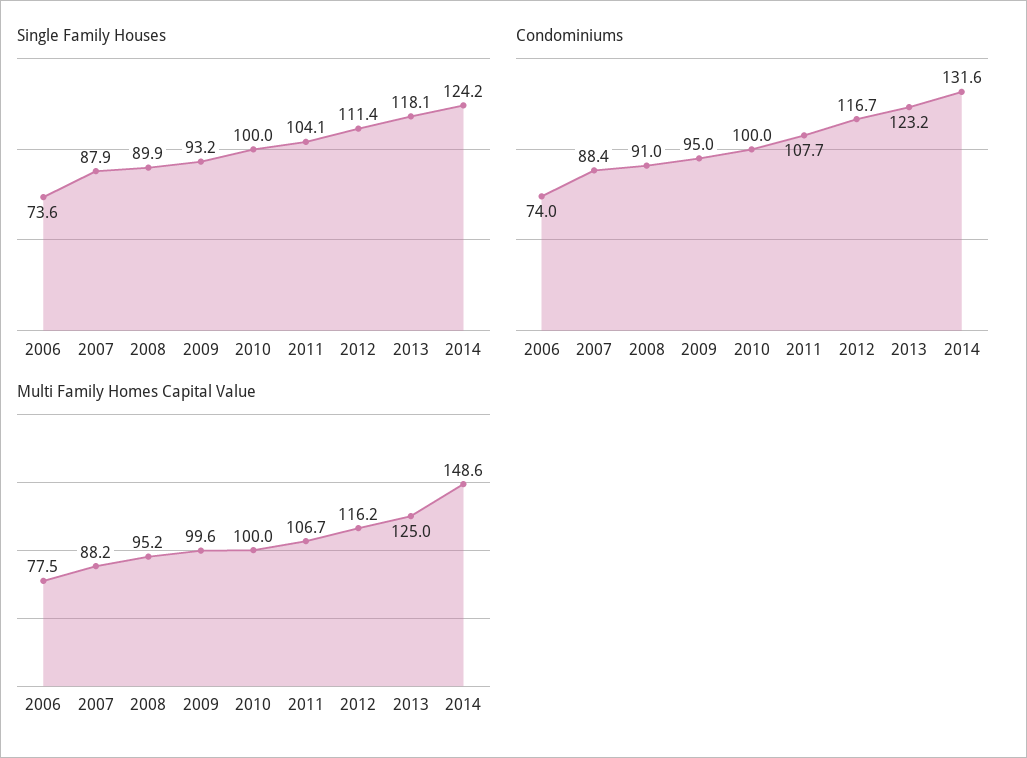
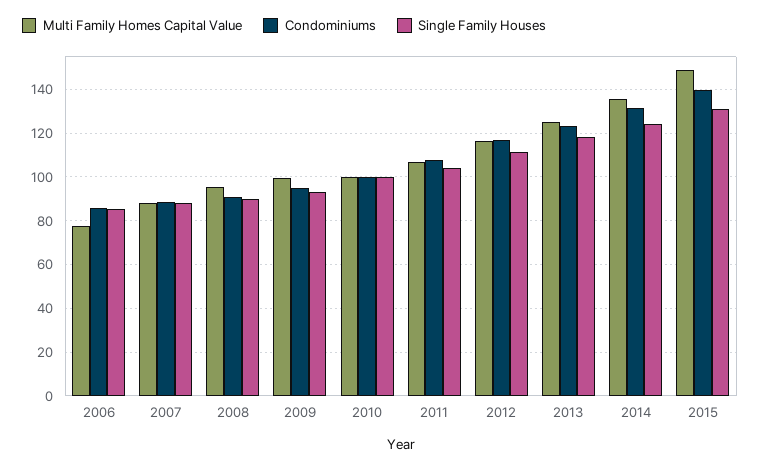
Single Family Houses, 2006: 73.6 -> 85
Condominiums, 2006: 74 -> 85
Multi Family Homes Capital Value, 2014: 148.6 -> 135
Multi Family Homes Capital Value, 2015: none -> 150
Condominiums, 2015: none -> 140
Single Family Houses, 2015: none -> 130

